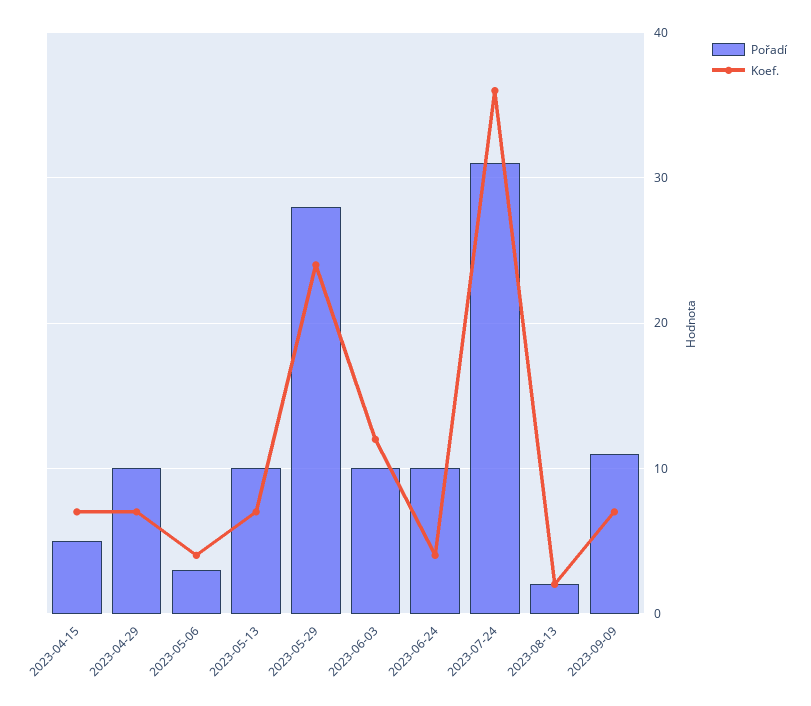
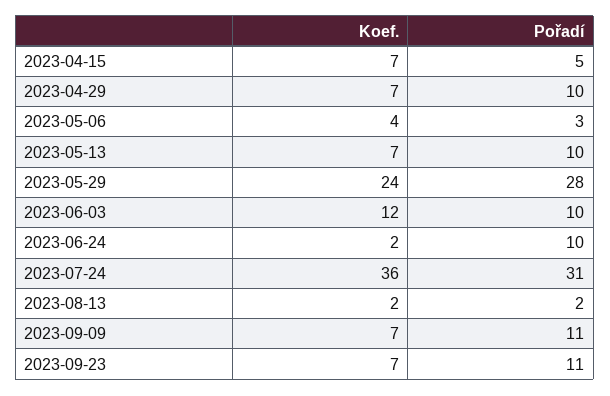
Koef., 2023-06-24: 4 -> 2
Koef., 2023-09-23: none -> 7
Pořadí, 2023-09-23: none -> 11

